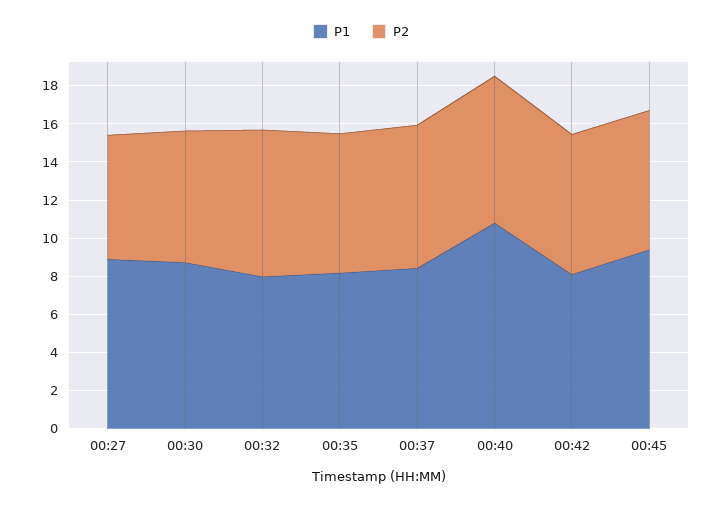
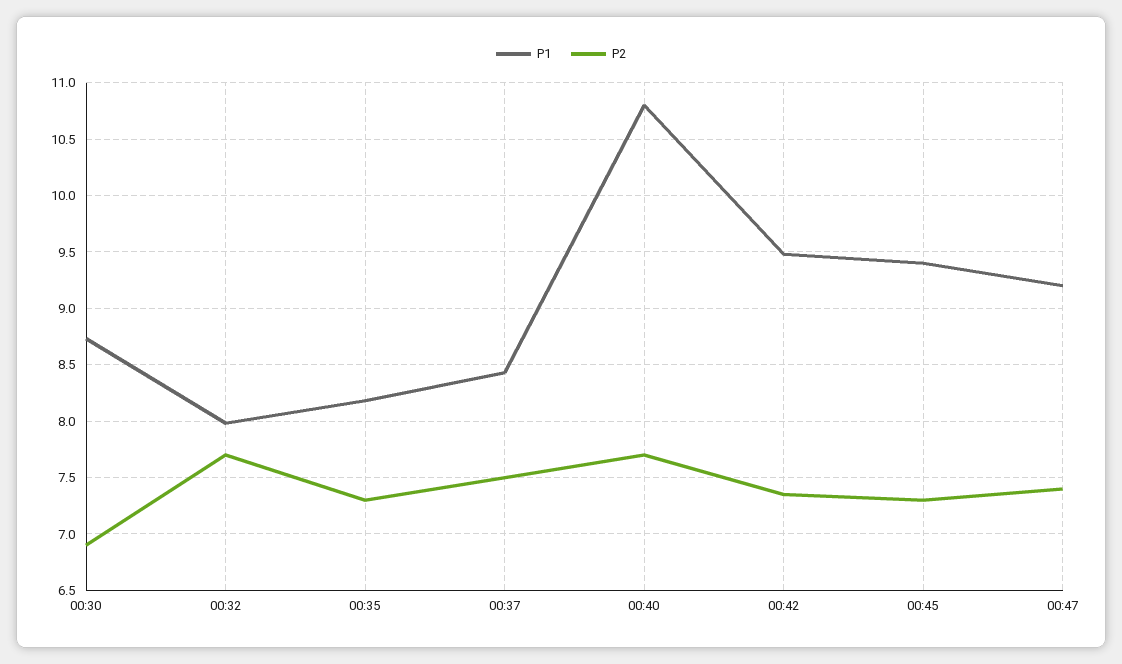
P1, 00:27: 9 -> none
P2, 00:27: 6.5 -> none
P1, 00:42: 8 -> 9.5
P1, 00:47: none -> 9.2
P2, 00:47: none -> 7.4

